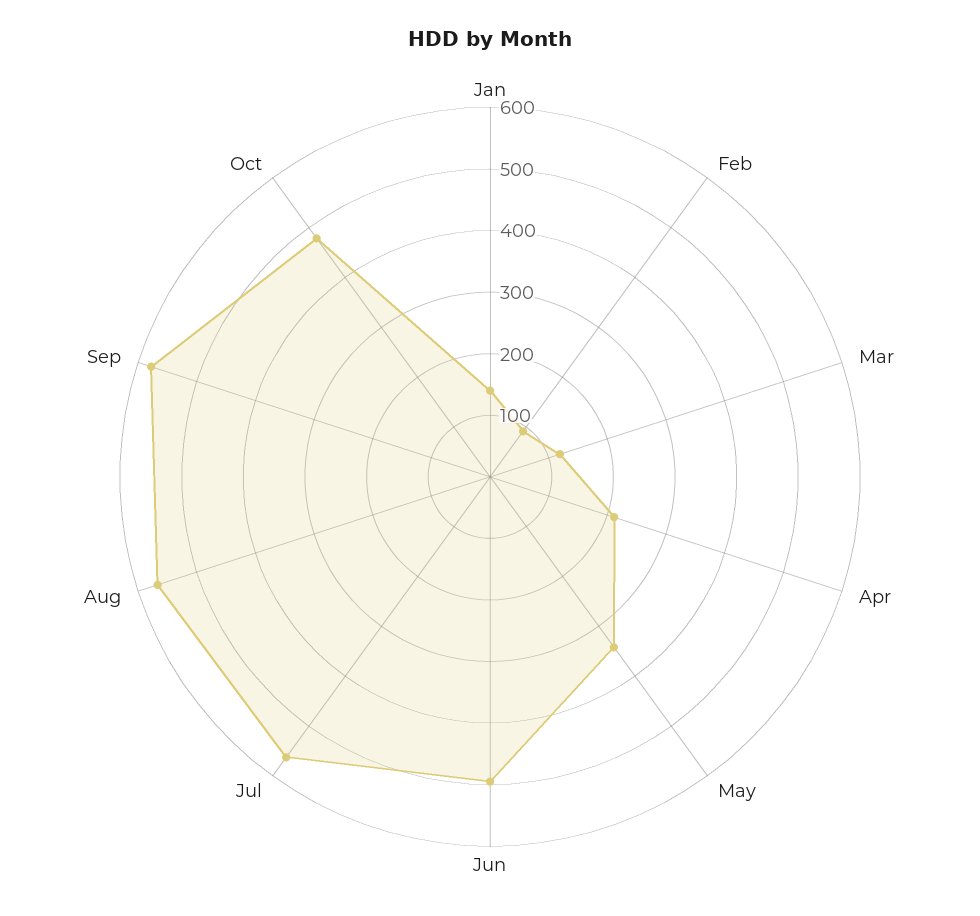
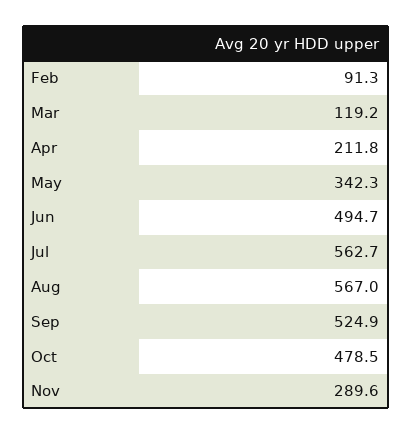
Jan: 140 -> none
Sep: 580 -> 524.9
Nov: none -> 289.6

